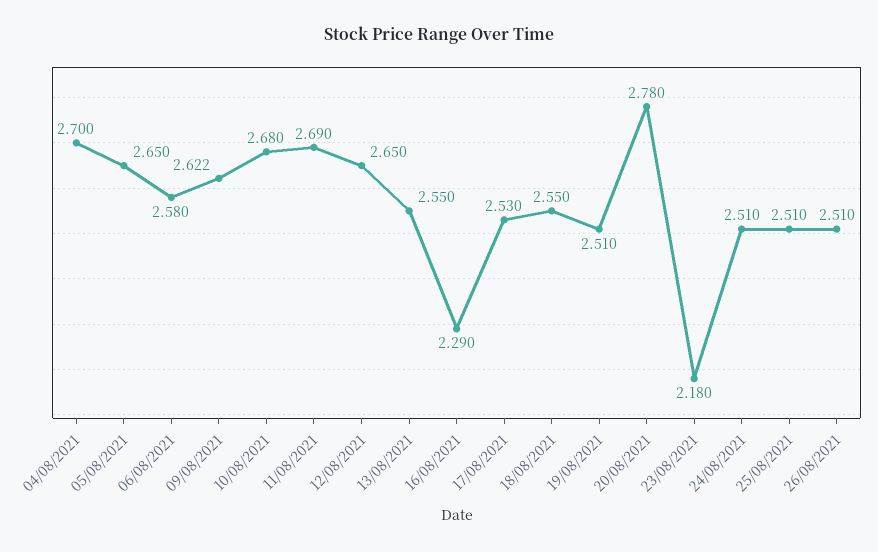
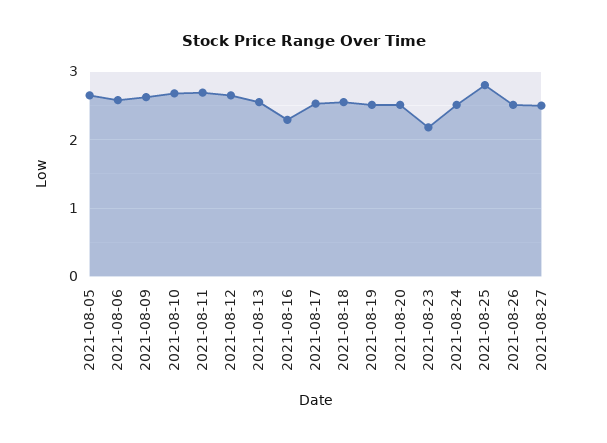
04/08/2021: 2.7 -> none
20/08/2021: 2.78 -> 2.5
25/08/2021: 2.51 -> 2.8
2021-08-27: none -> 2.5

